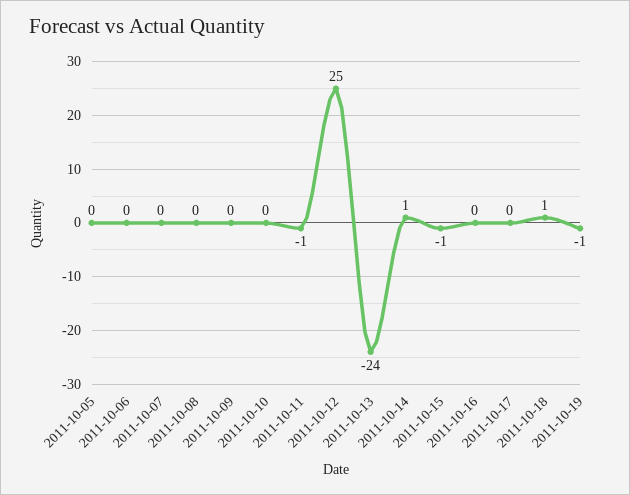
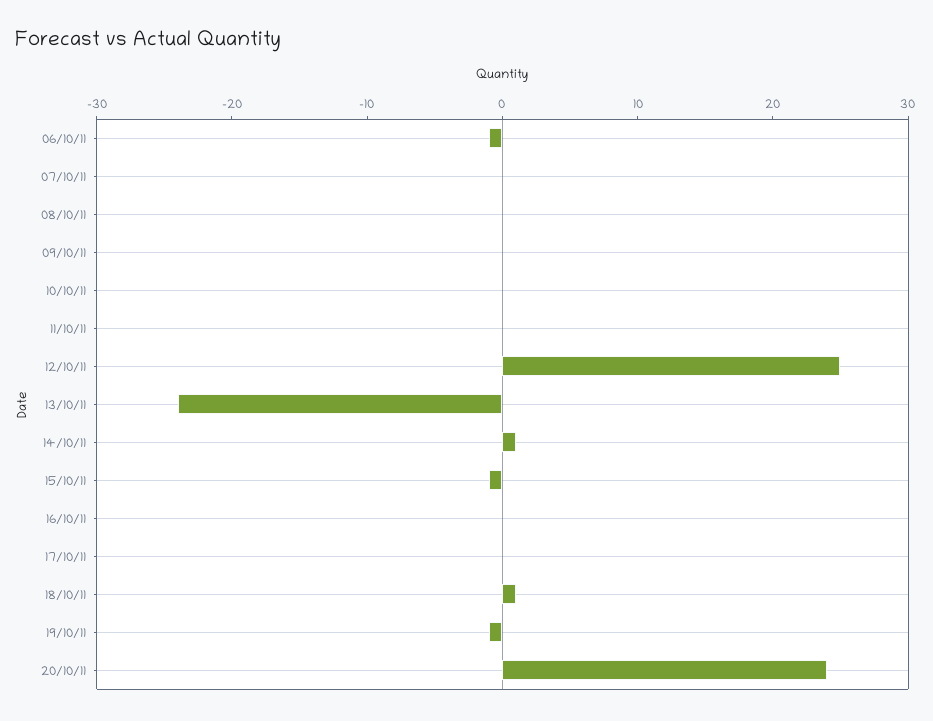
2011-10-05: 0 -> none
2011-10-06: 0 -> -1
2011-10-11: -1 -> 0
20/10/11: none -> 24

